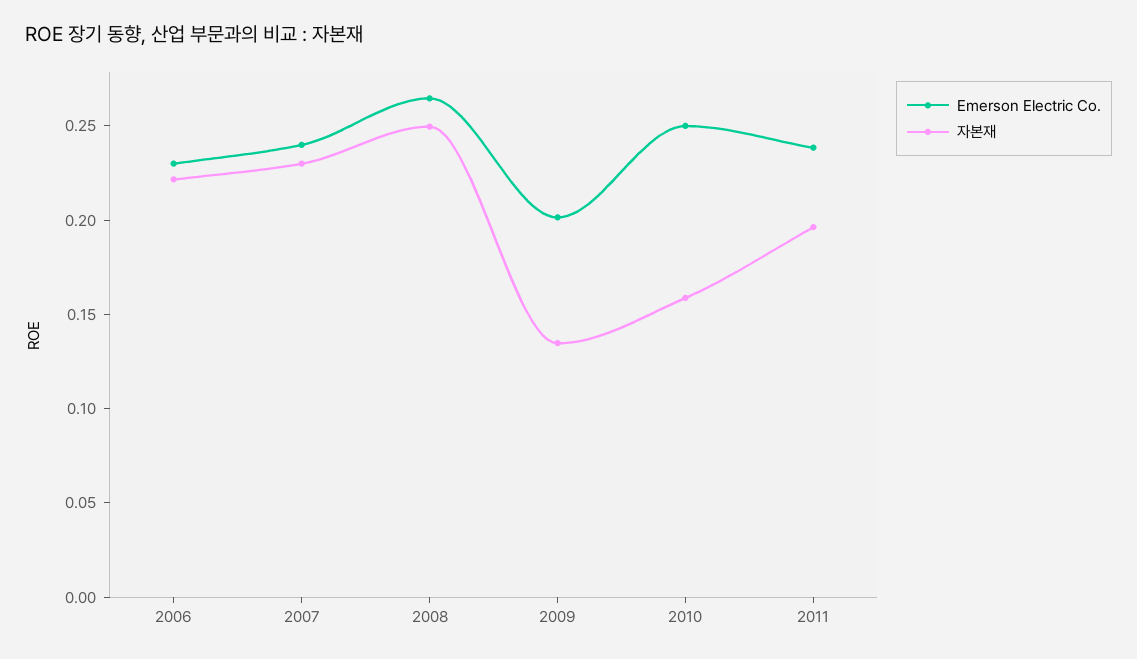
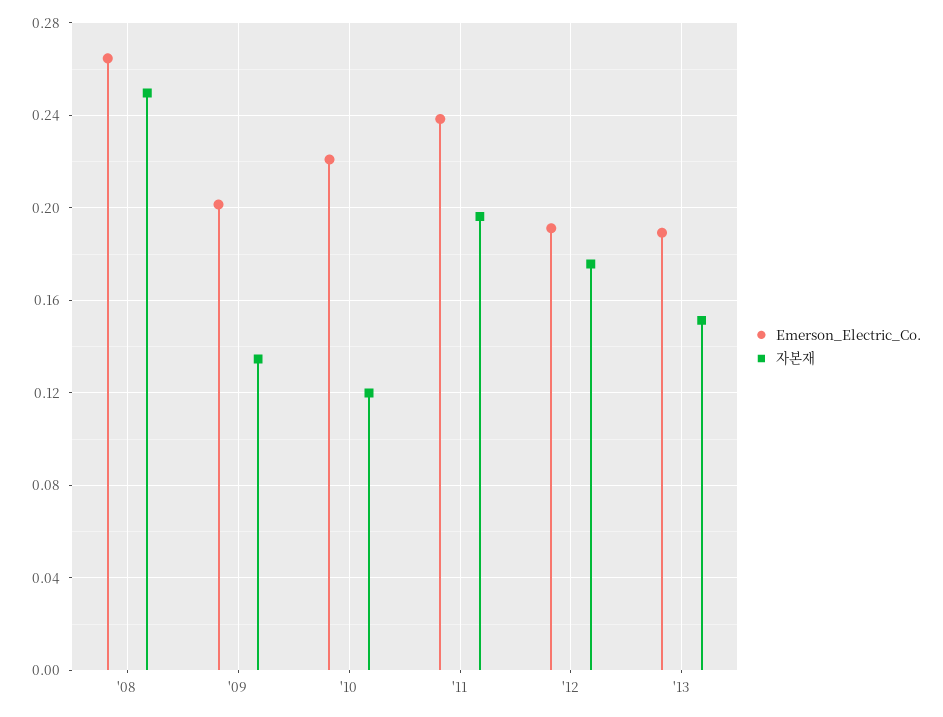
Emerson Electric Co., 2006: 0.23 -> none
자본재, 2006: 0.22 -> none
Emerson Electric Co., 2007: 0.24 -> none
자본재, 2007: 0.23 -> none
Emerson Electric Co., 2010: 0.25 -> 0.22
자본재, 2010: 0.16 -> 0.12
Emerson Electric Co., '12: none -> 0.19
자본재, '12: none -> 0.175
Emerson Electric Co., '13: none -> 0.19
자본재, '13: none -> 0.15

